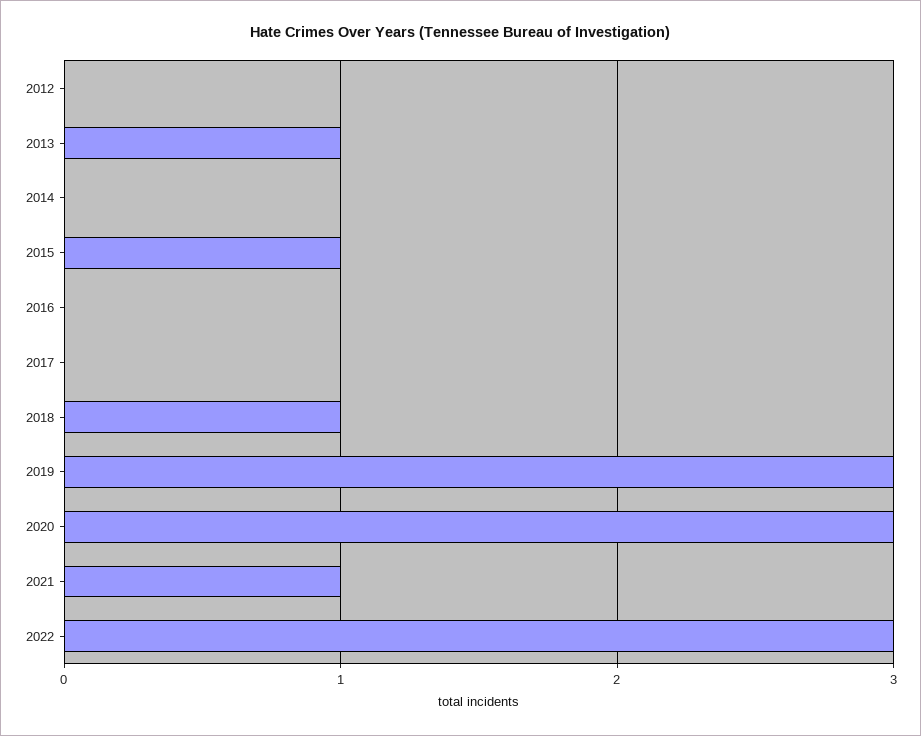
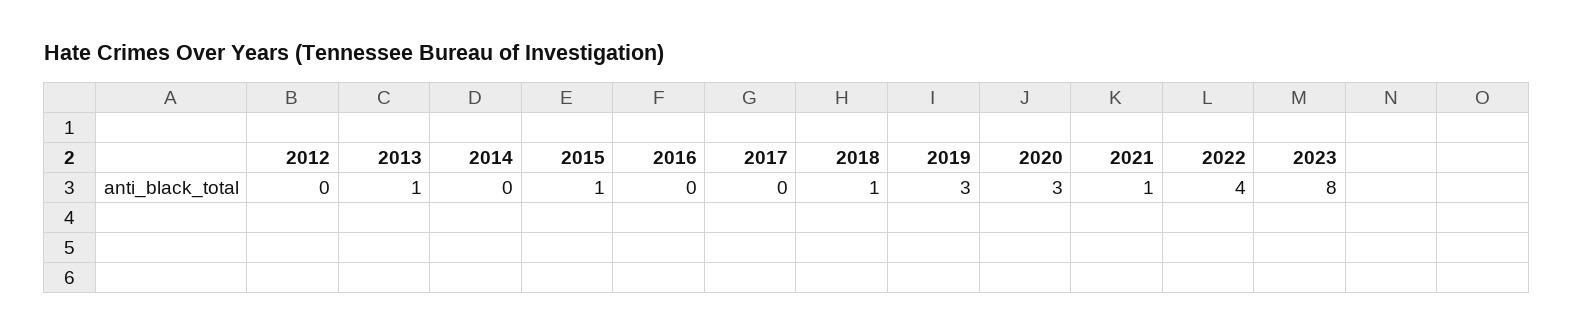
2022: 3 -> 4
2023: none -> 8

